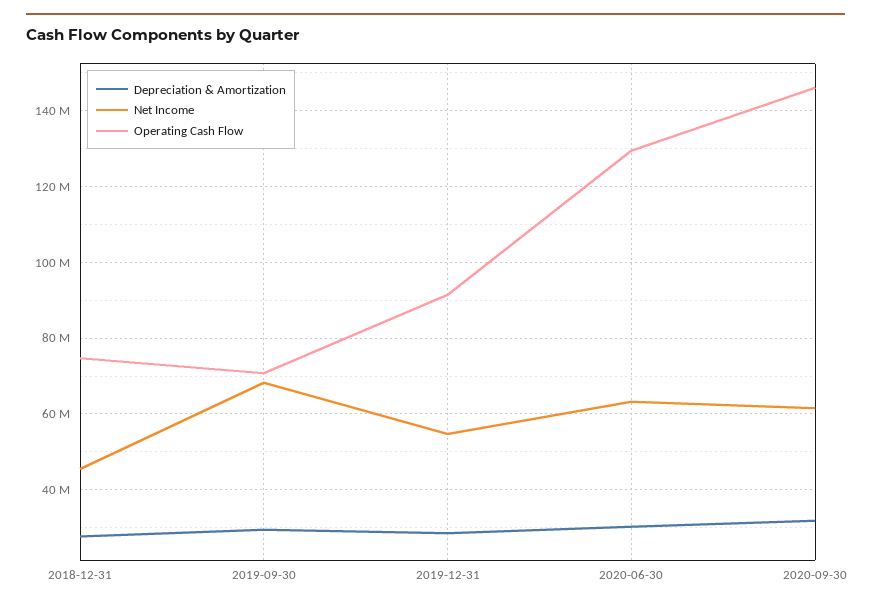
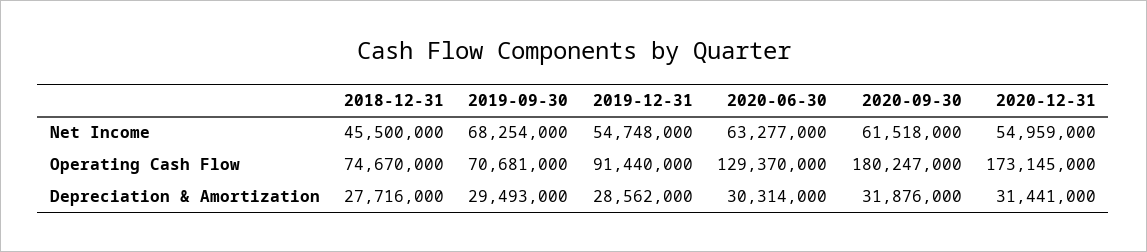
Operating Cash Flow, 2020-09-30: 146000000 -> 180247000
Net Income, 2020-12-31: none -> 54959000
Operating Cash Flow, 2020-12-31: none -> 173145000
Depreciation & Amortization, 2020-12-31: none -> 31441000

